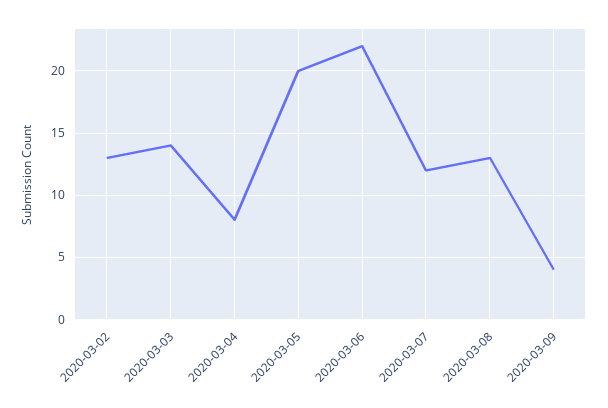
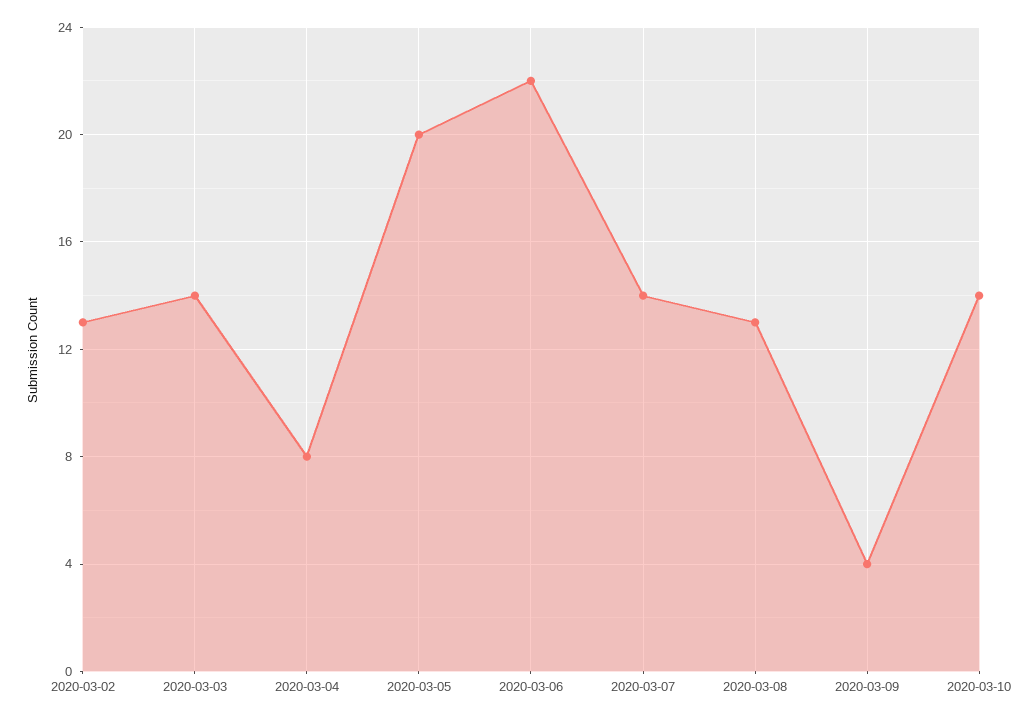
2020-03-07: 12 -> 14
2020-03-10: none -> 14

